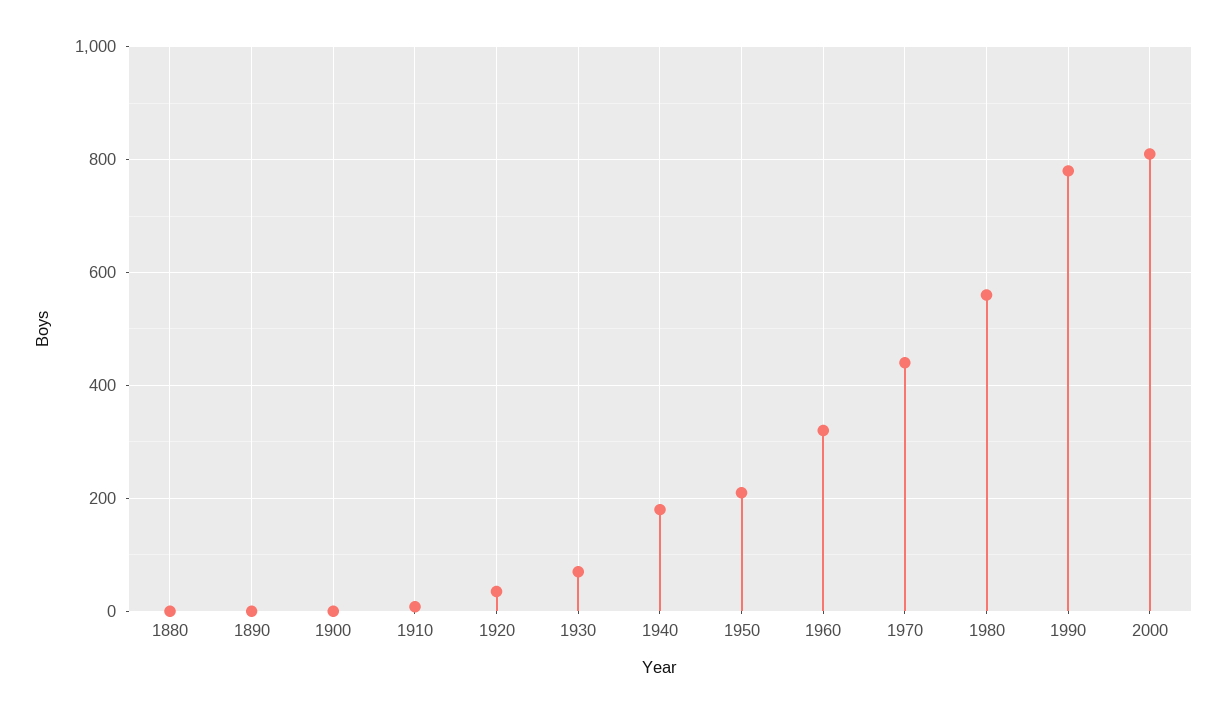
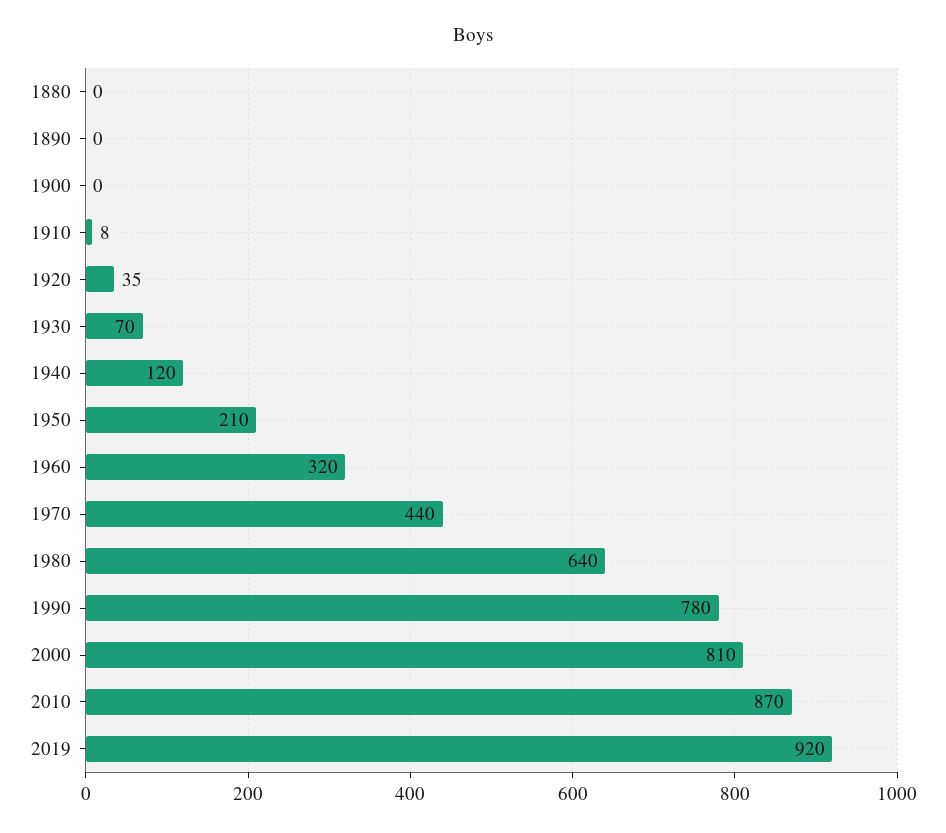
1940: 180 -> 120
1980: 560 -> 640
2010: none -> 870
2019: none -> 920

